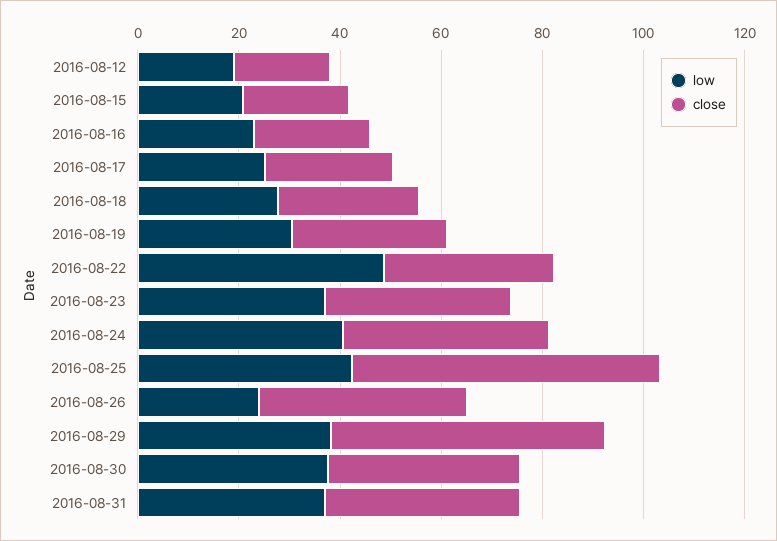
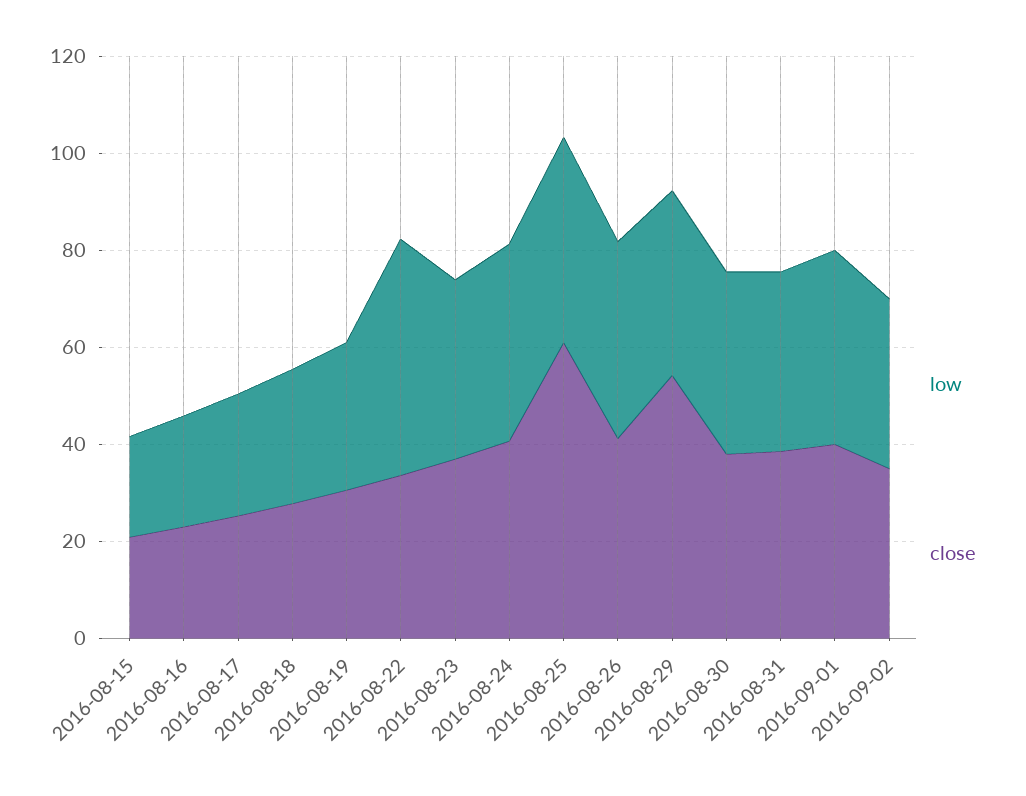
low, 2016-08-12: 20 -> none
close, 2016-08-12: 20 -> none
low, 2016-08-26: 25 -> 40
low, 2016-09-01: none -> 40
close, 2016-09-01: none -> 40
low, 2016-09-02: none -> 35
close, 2016-09-02: none -> 35

